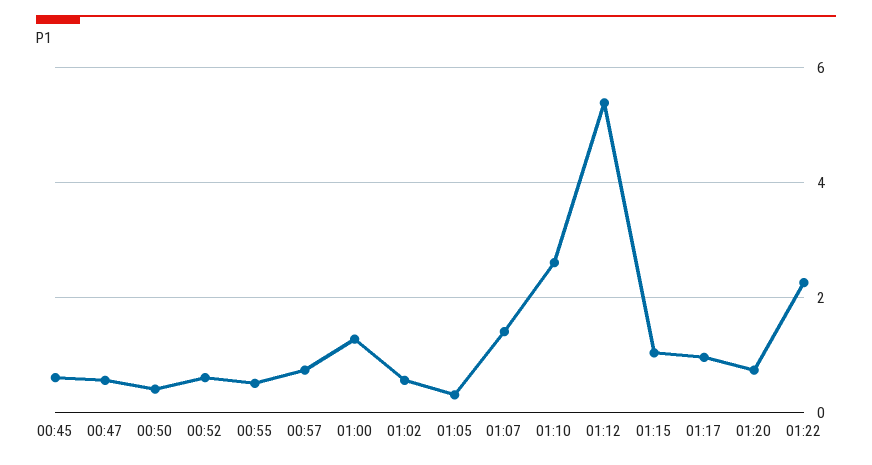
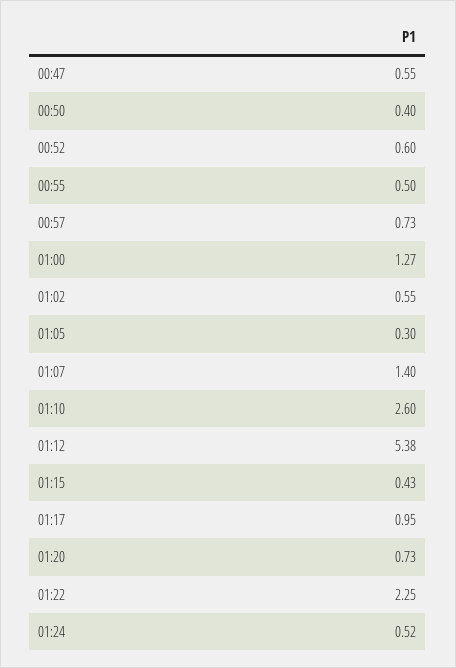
00:45: 0.6 -> none
01:15: 1 -> 0.43
01:24: none -> 0.52

